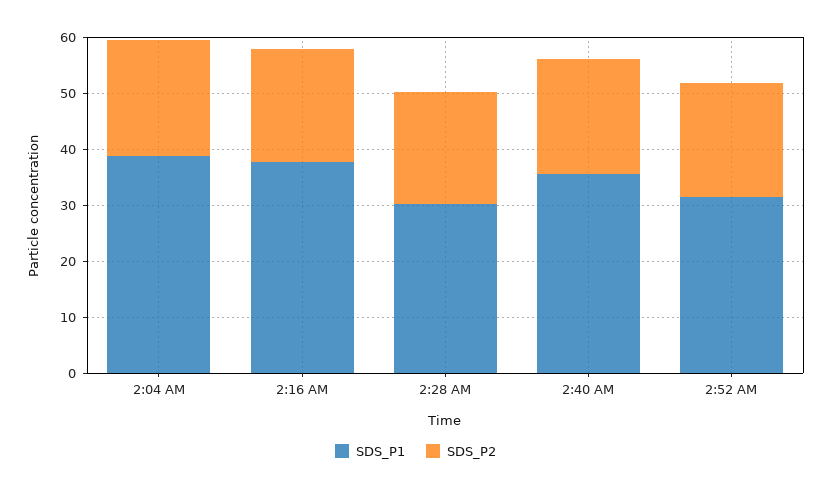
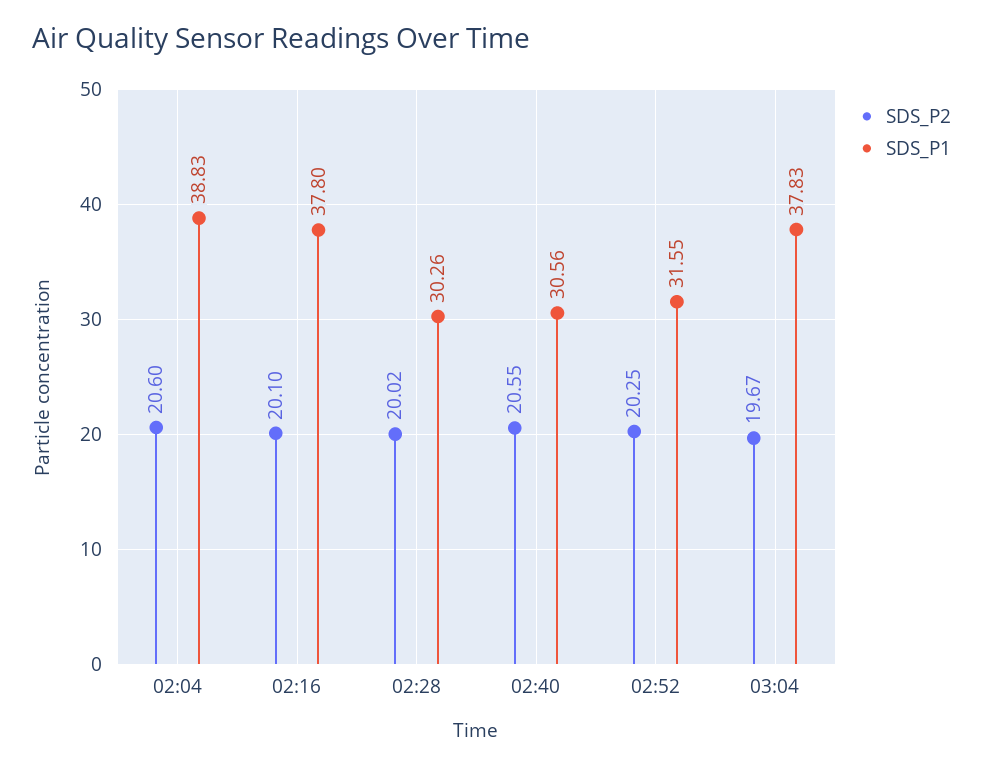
SDS_P1, 2:40 AM: 36 -> 30.56
SDS_P2, 03:04: none -> 19.67
SDS_P1, 03:04: none -> 37.83

